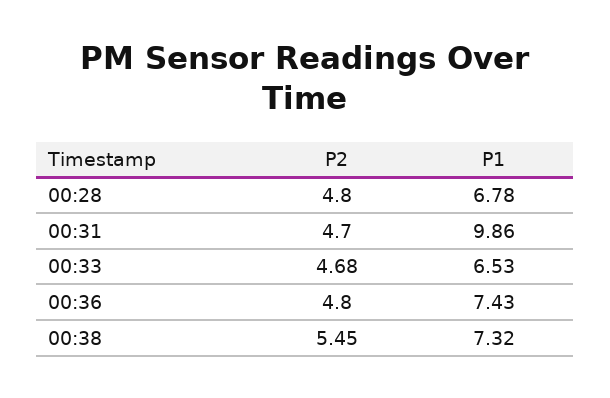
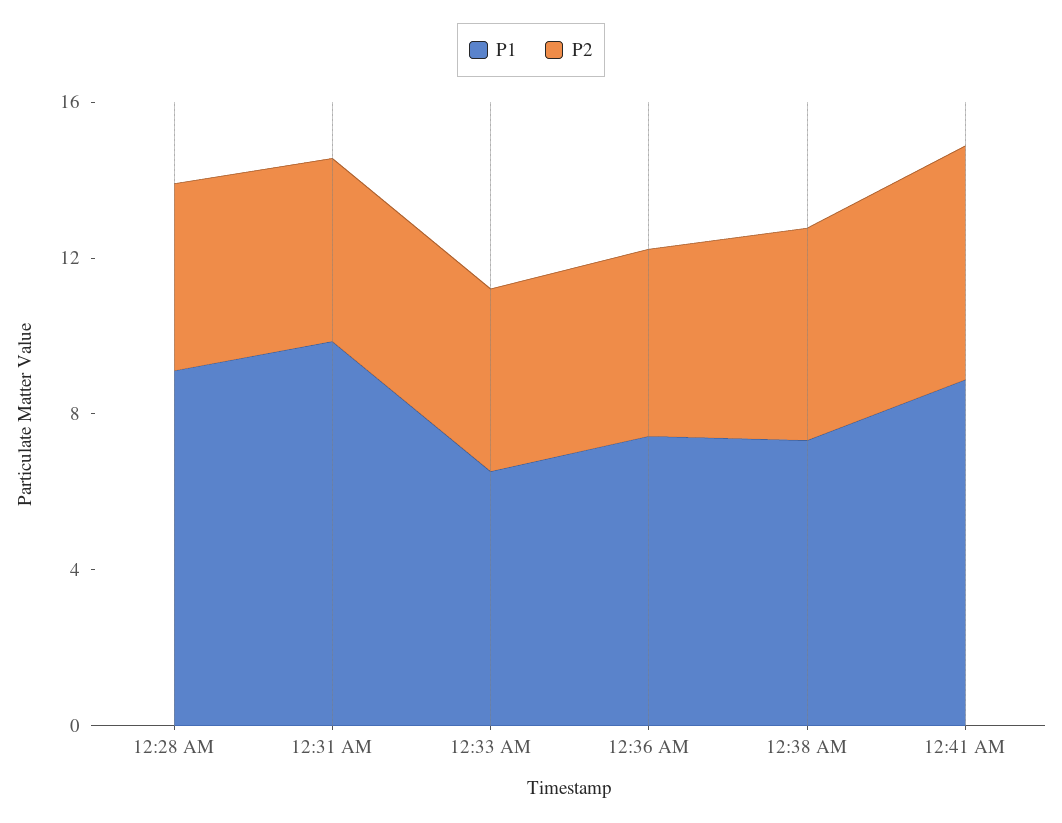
P1, 00:28: 6.78 -> 9
P1, 12:41 AM: none -> 9
P2, 12:41 AM: none -> 6

